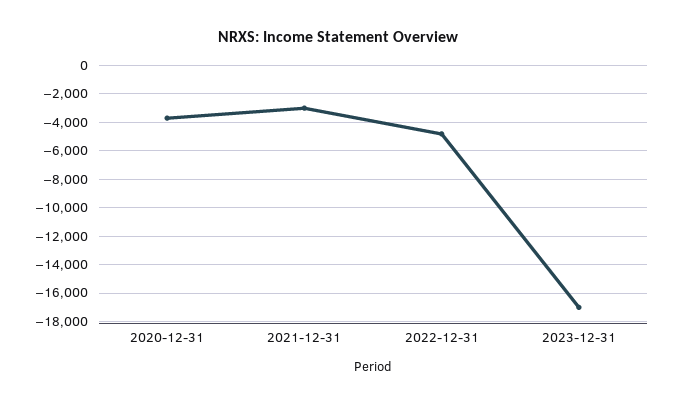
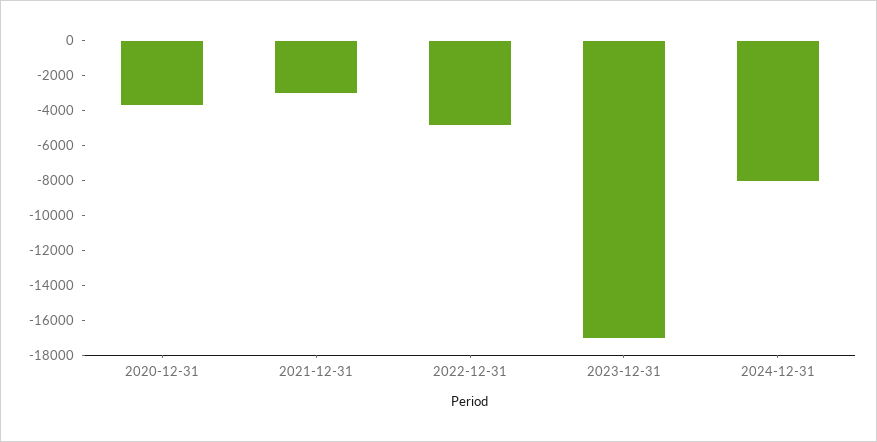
2024-12-31: none -> -8000

